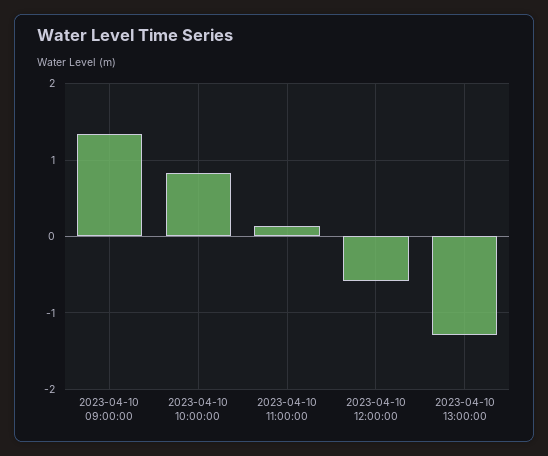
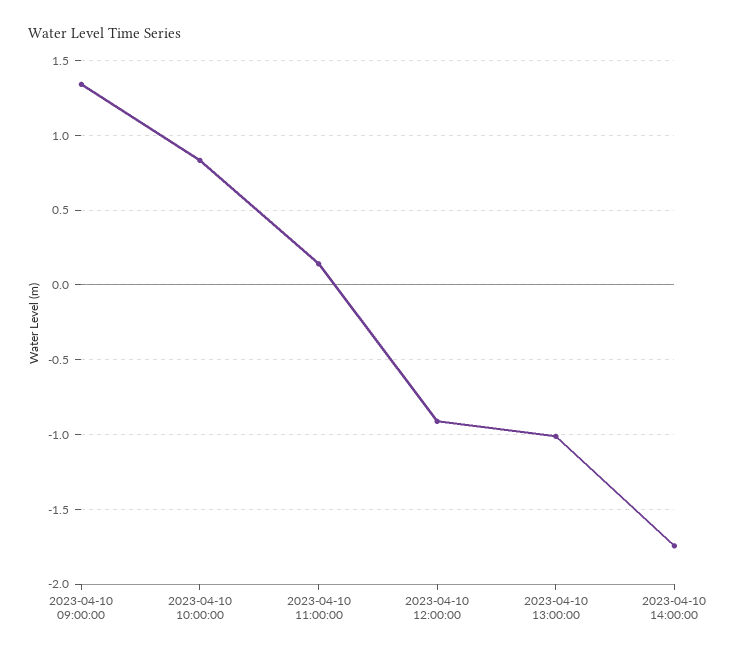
2023-04-10 12:00:00: -0.6 -> -0.9
2023-04-10 13:00:00: -1.3 -> -1
2023-04-10 14:00:00: none -> -1.75

